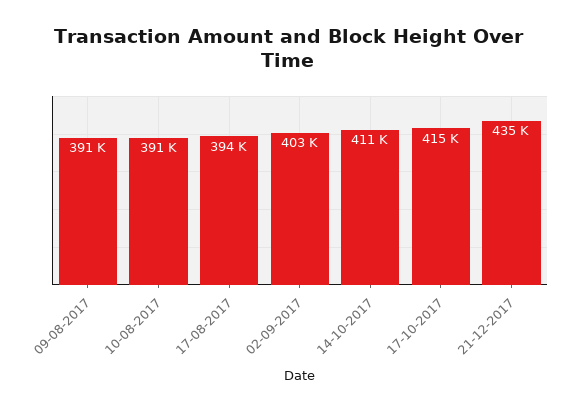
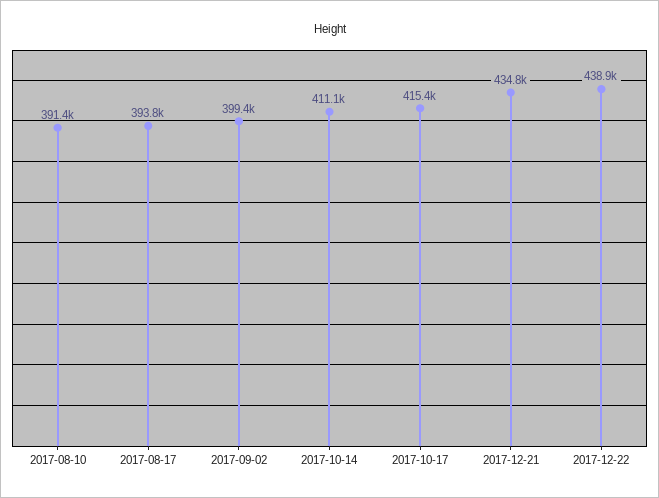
09-08-2017: 391000 -> none
02-09-2017: 403000 -> 399400
2017-12-22: none -> 438900

